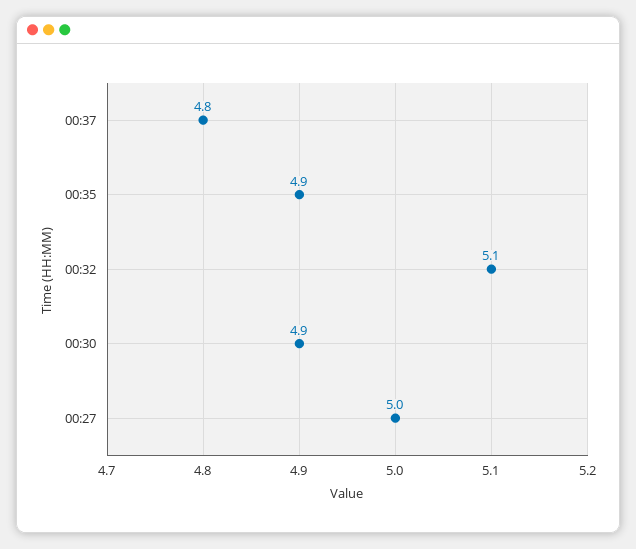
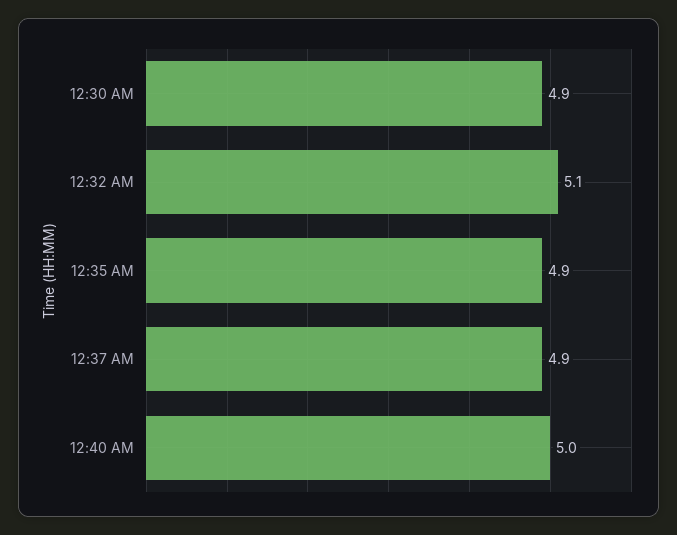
00:37: 4.8 -> 4.9
00:27: 5 -> none
12:40 AM: none -> 5

